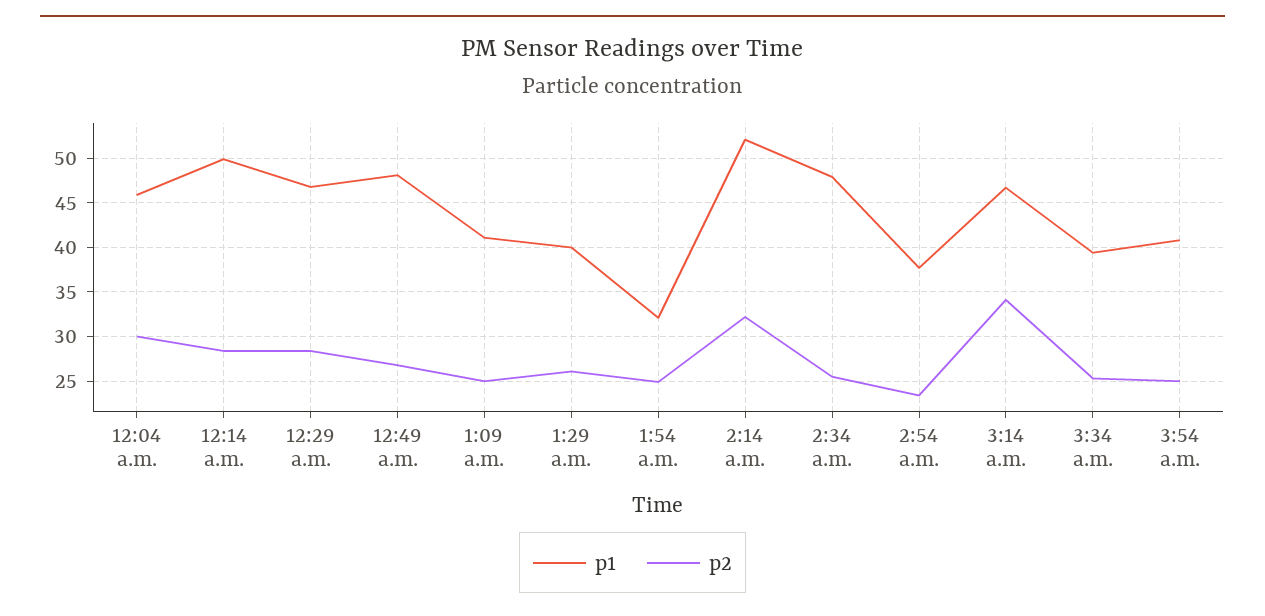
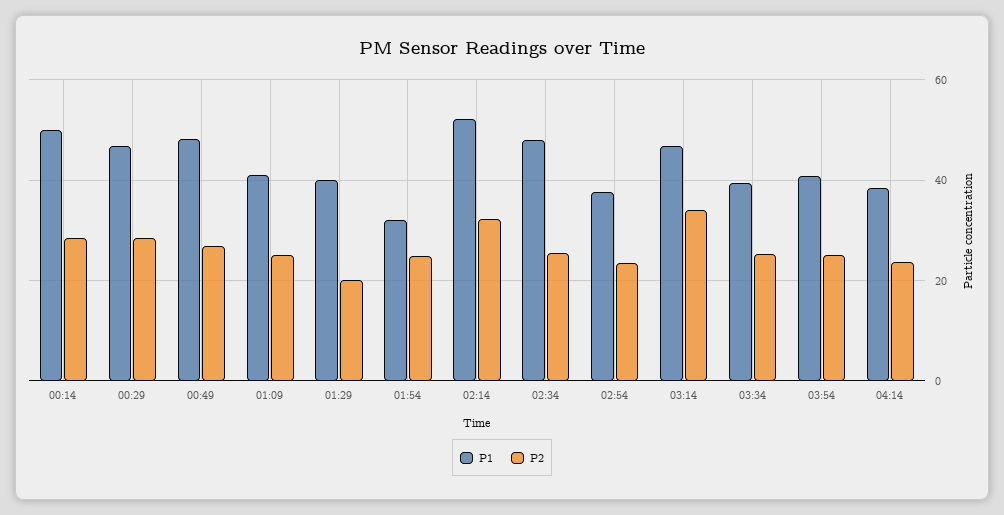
p1, 12:04 a.m.: 46 -> none
p2, 12:04 a.m.: 30 -> none
p2, 1:29 a.m.: 26 -> 20
p1, 04:14: none -> 38
p2, 04:14: none -> 24

